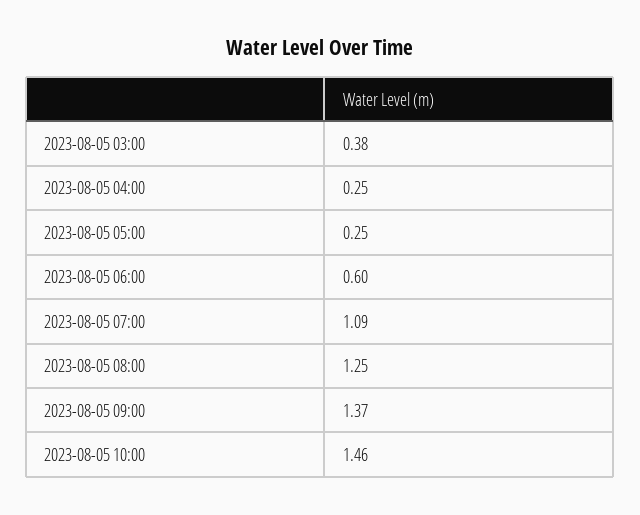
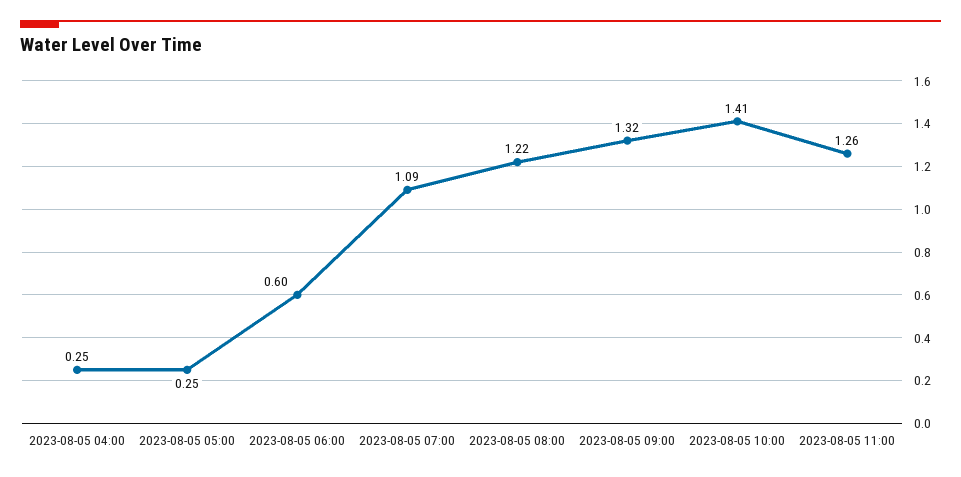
2023-08-05 03:00: 0.38 -> none
2023-08-05 08:00: 1.25 -> 1.22
2023-08-05 09:00: 1.37 -> 1.32
2023-08-05 10:00: 1.46 -> 1.41
2023-08-05 11:00: none -> 1.26

